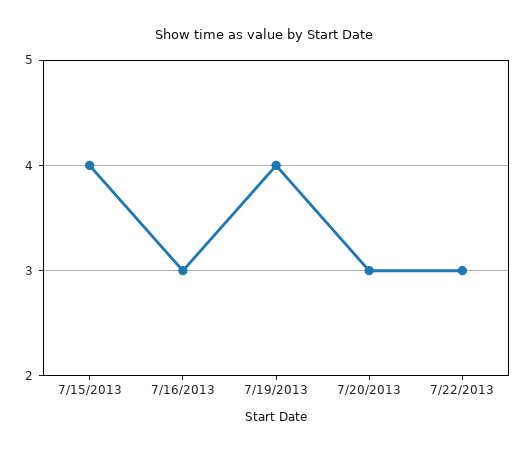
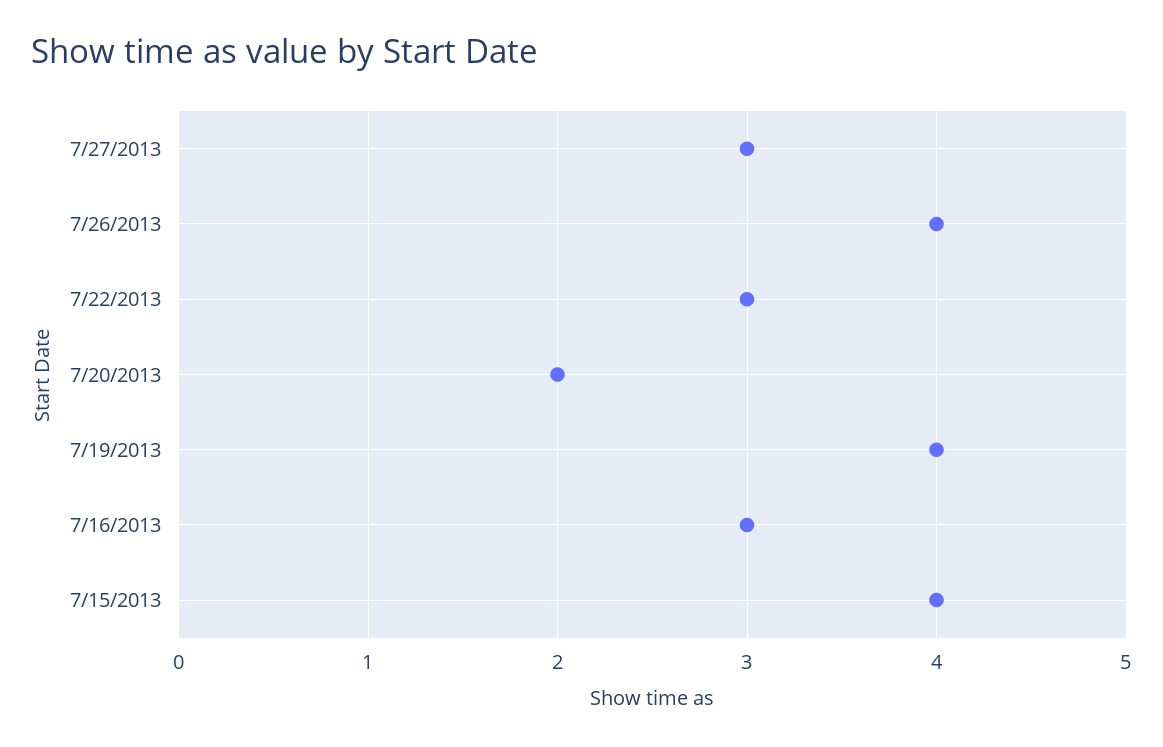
7/20/2013: 3 -> 2
7/27/2013: none -> 3
7/26/2013: none -> 4

